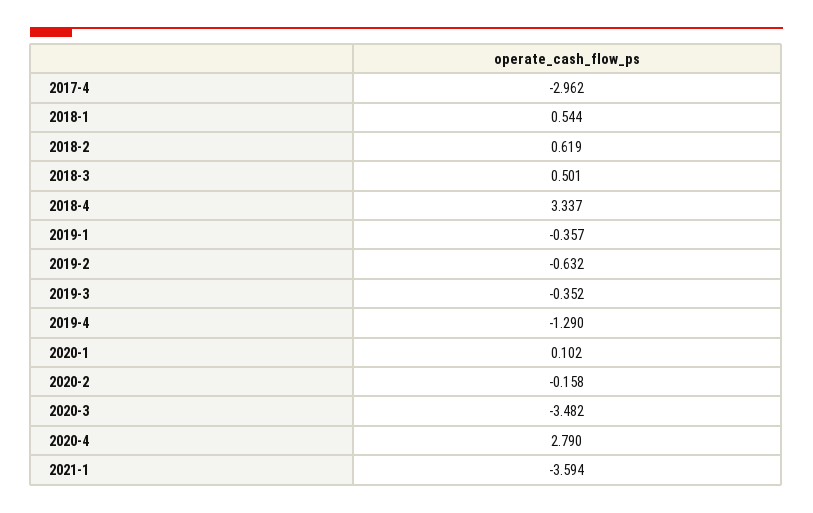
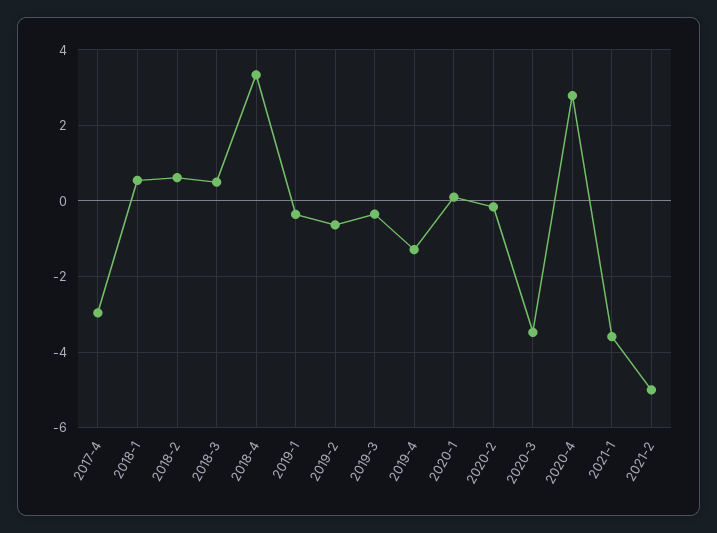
2021-2: none -> -5

